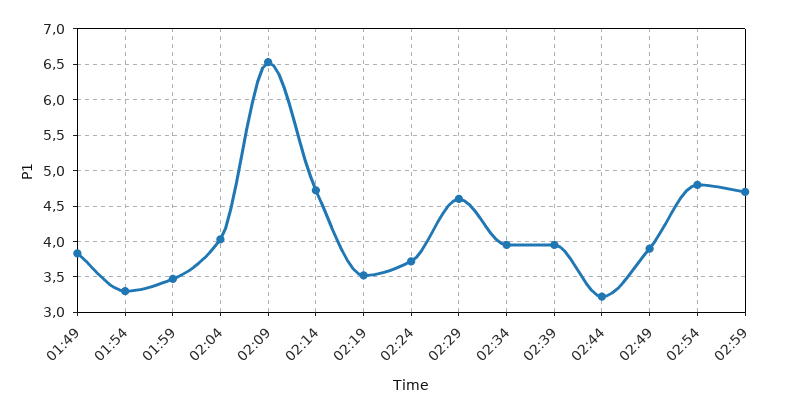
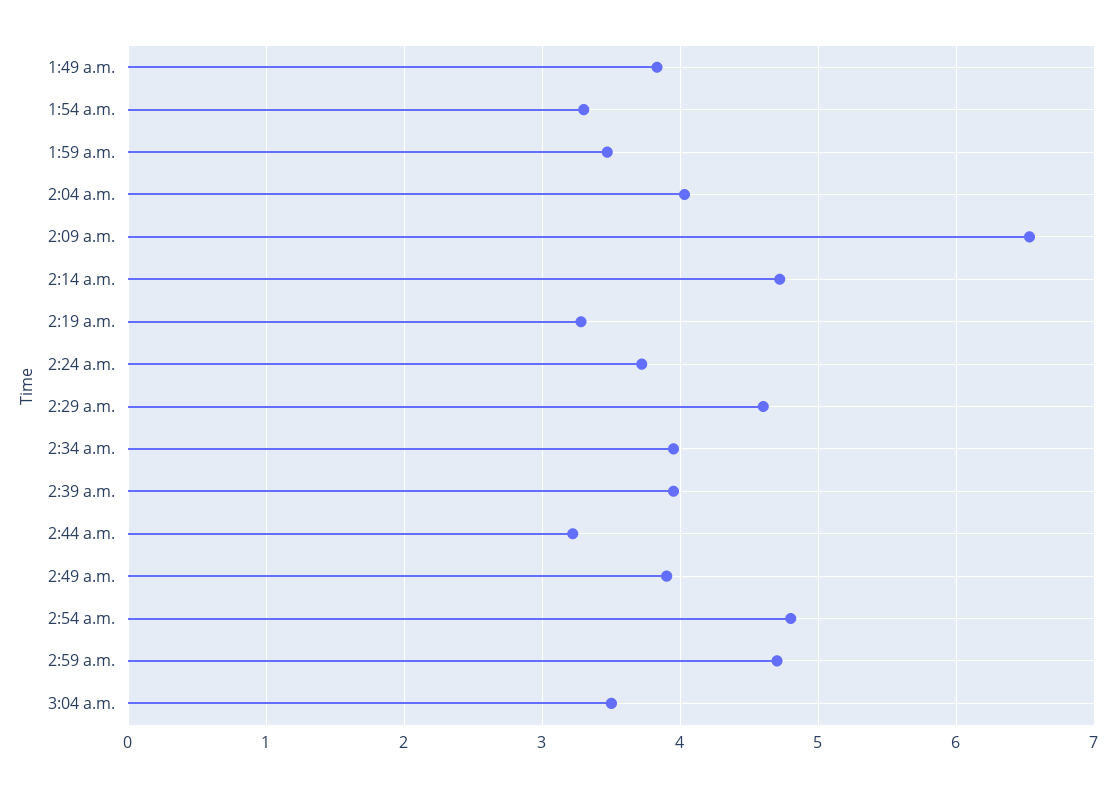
02:19: 3.5 -> 3.3
3:04 a.m.: none -> 3.5

